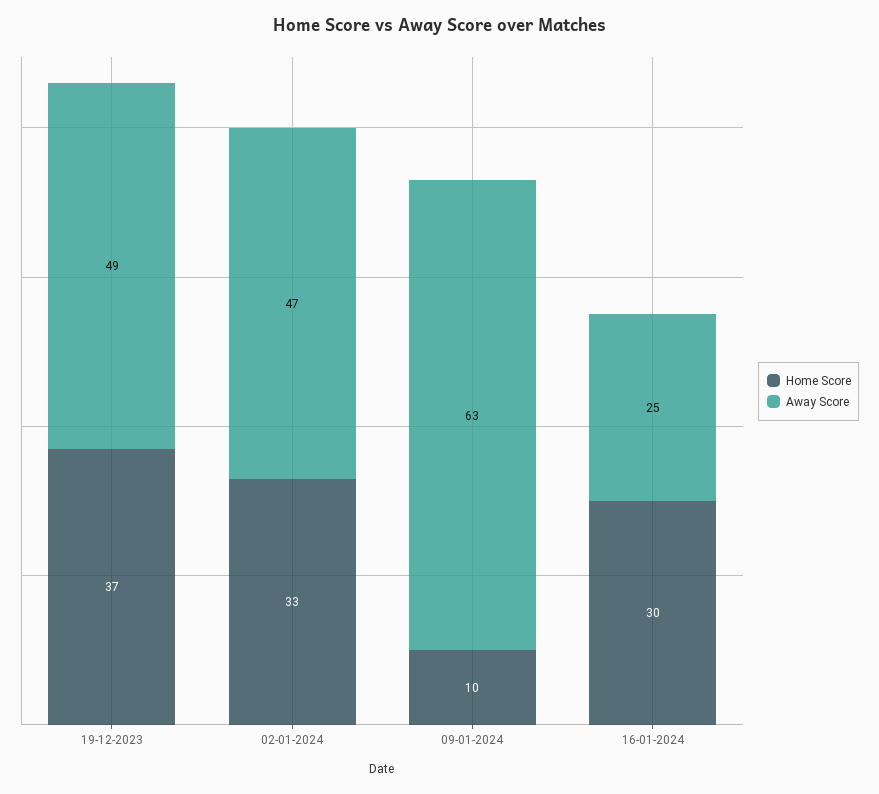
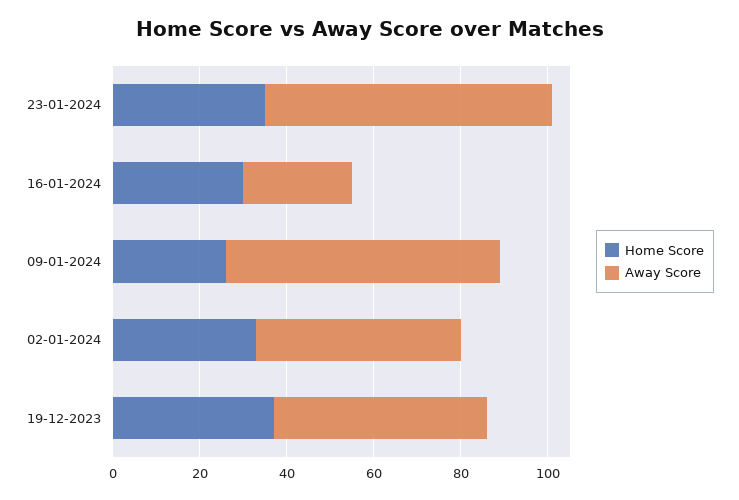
Home Score, 09-01-2024: 10 -> 25
Home Score, 23-01-2024: none -> 35
Away Score, 23-01-2024: none -> 65

